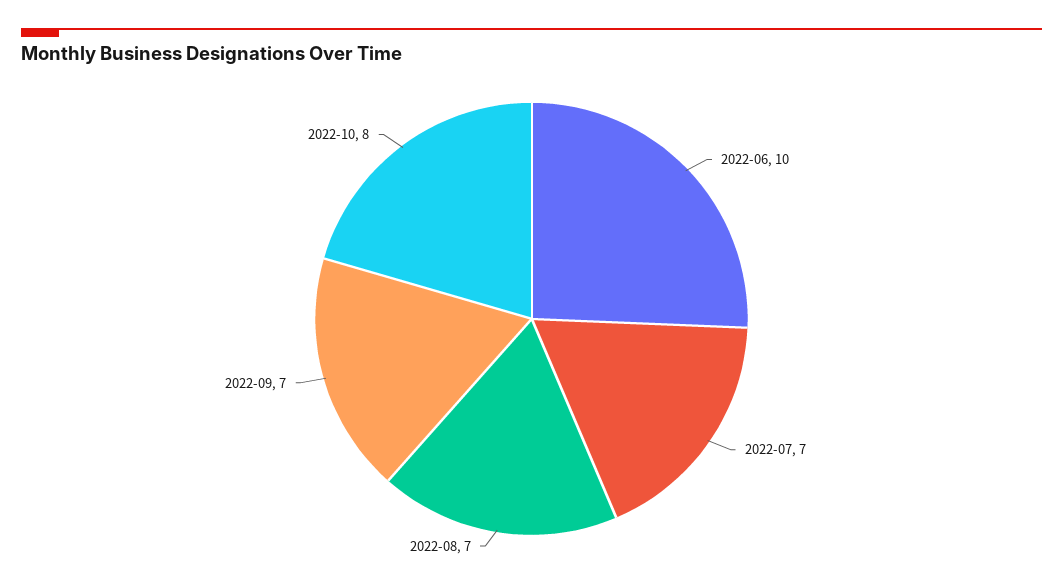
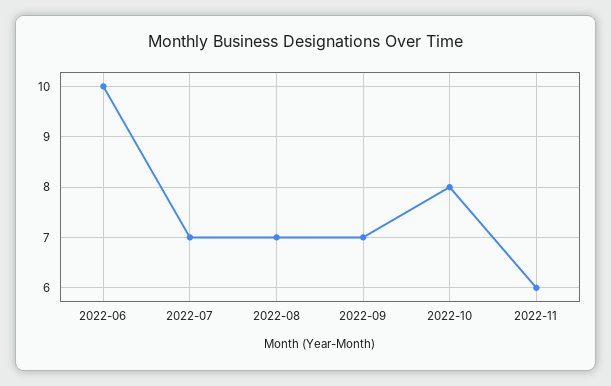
2022-11: none -> 6

